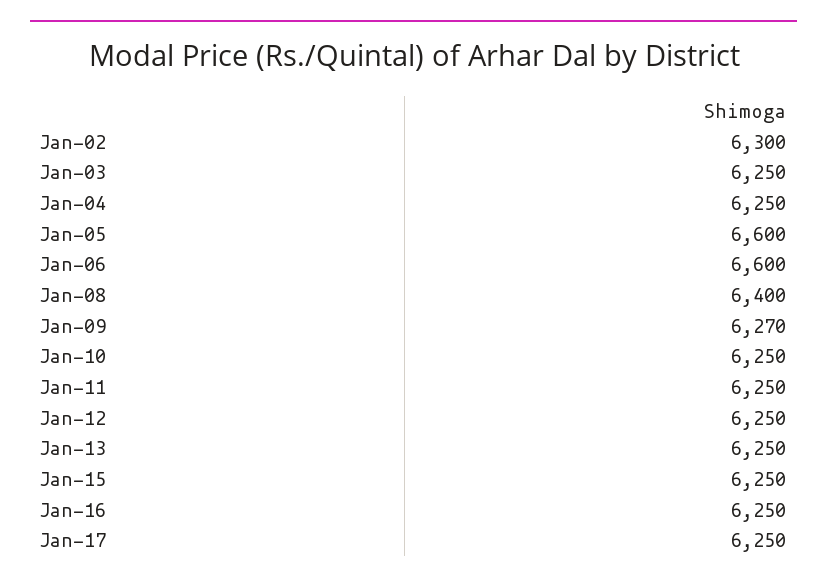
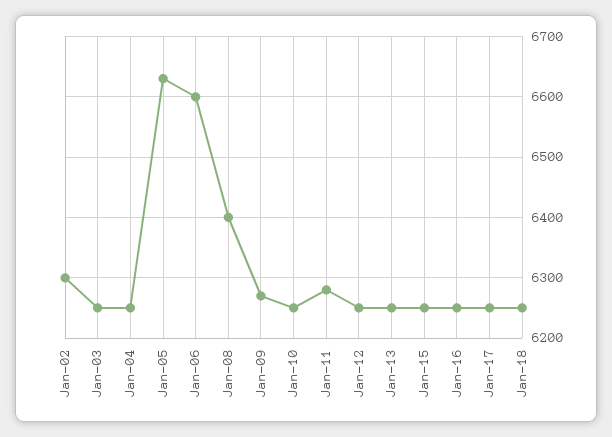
Jan-05: 6600 -> 6630
Jan-11: 6250 -> 6280
Jan-18: none -> 6250

